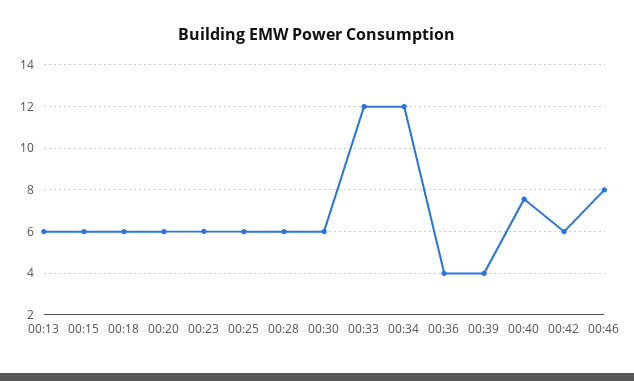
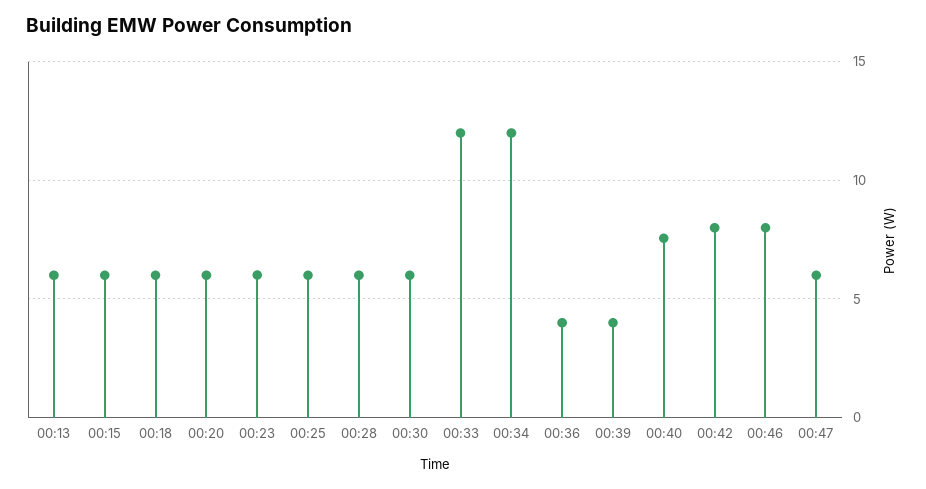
00:42: 6 -> 8
00:47: none -> 6

